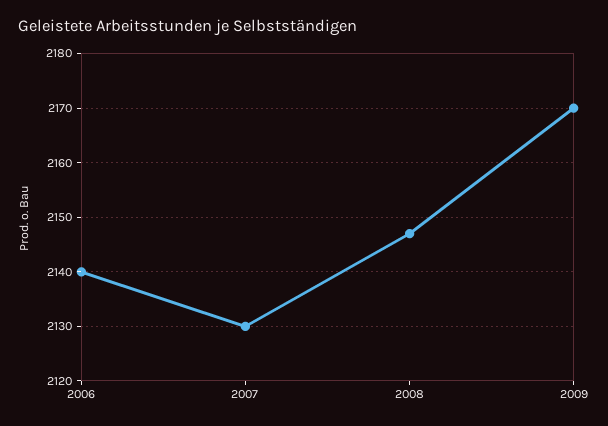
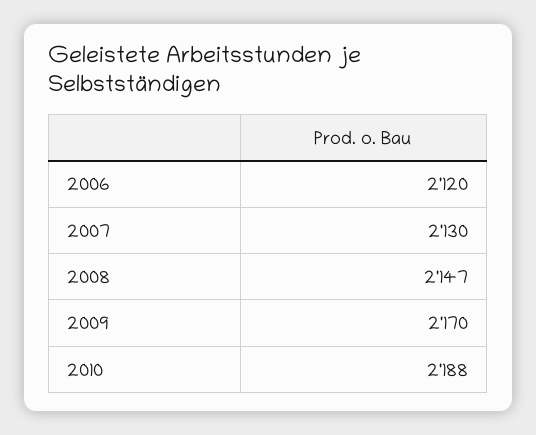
2006: 2140 -> 2120
2010: none -> 2188

